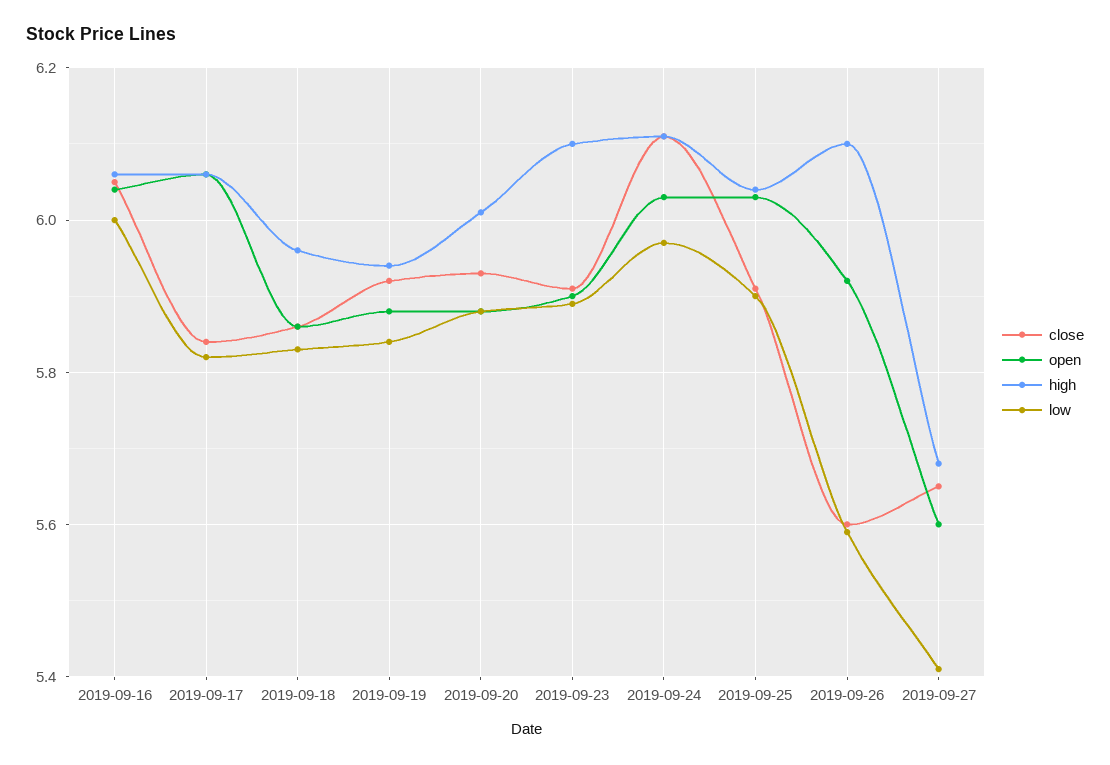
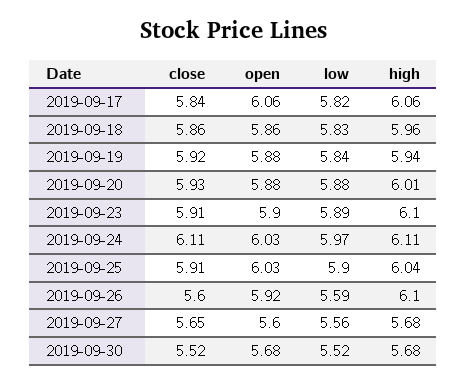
close, 2019-09-16: 6.05 -> none
open, 2019-09-16: 6.05 -> none
high, 2019-09-16: 6.05 -> none
low, 2019-09-16: 6 -> none
low, 2019-09-27: 5.4 -> 5.56
close, 2019-09-30: none -> 5.52
open, 2019-09-30: none -> 5.68
low, 2019-09-30: none -> 5.52
high, 2019-09-30: none -> 5.68

